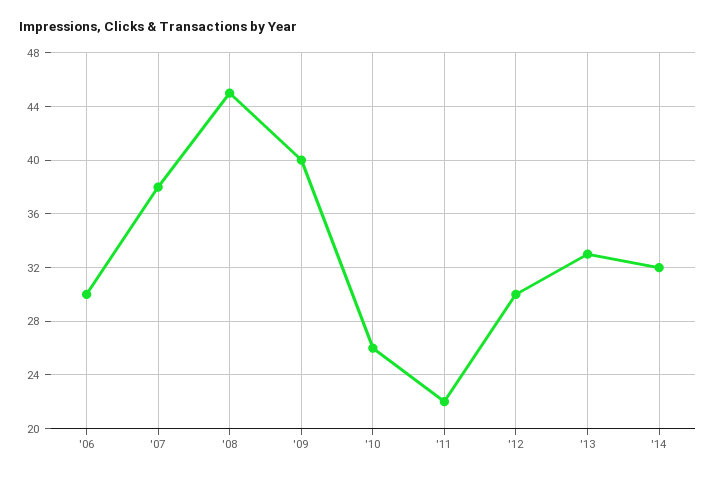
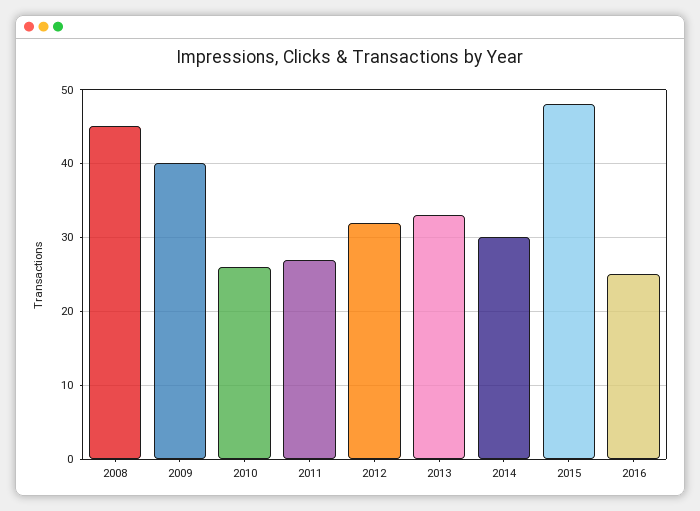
'06: 30 -> none
'07: 38 -> none
'11: 22 -> 27
'12: 30 -> 32
'14: 32 -> 30
2015: none -> 48
2016: none -> 25

